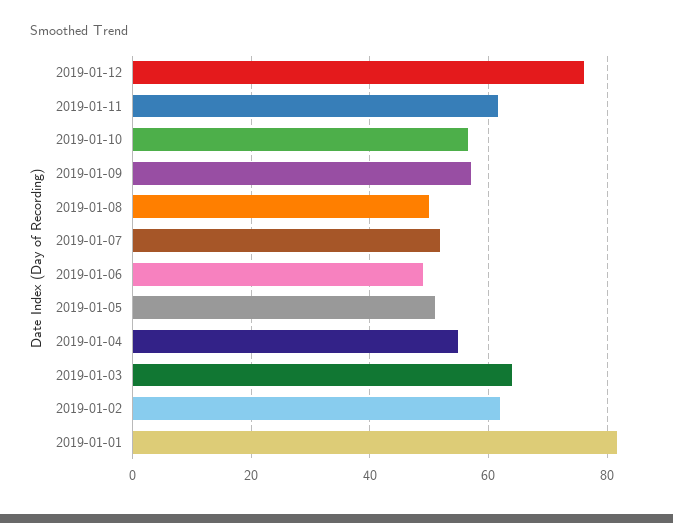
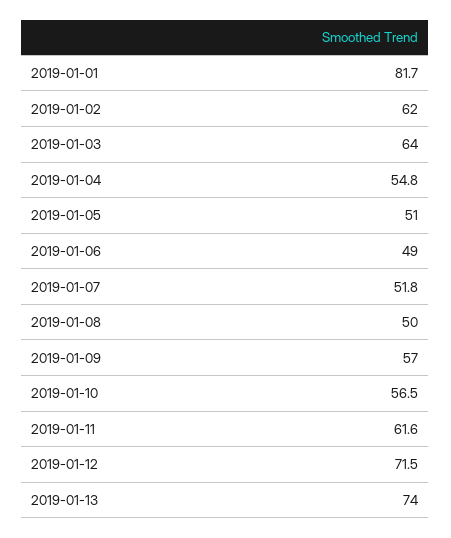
2019-01-12: 76 -> 71.5
2019-01-13: none -> 74

